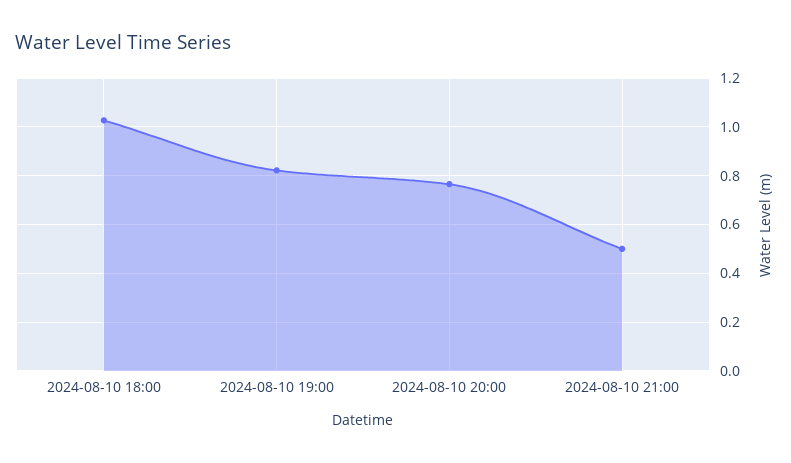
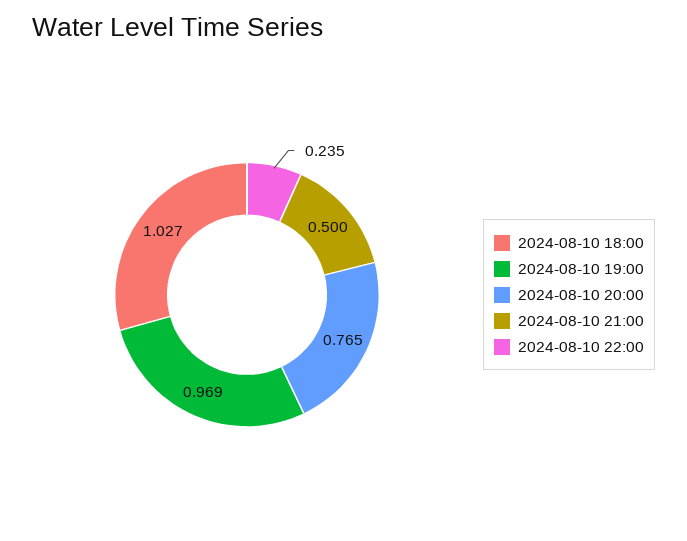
2024-08-10 19:00: 0.825 -> 0.969
2024-08-10 22:00: none -> 0.235

